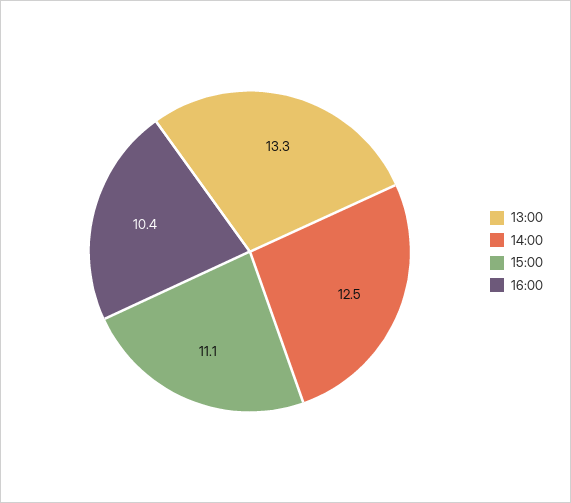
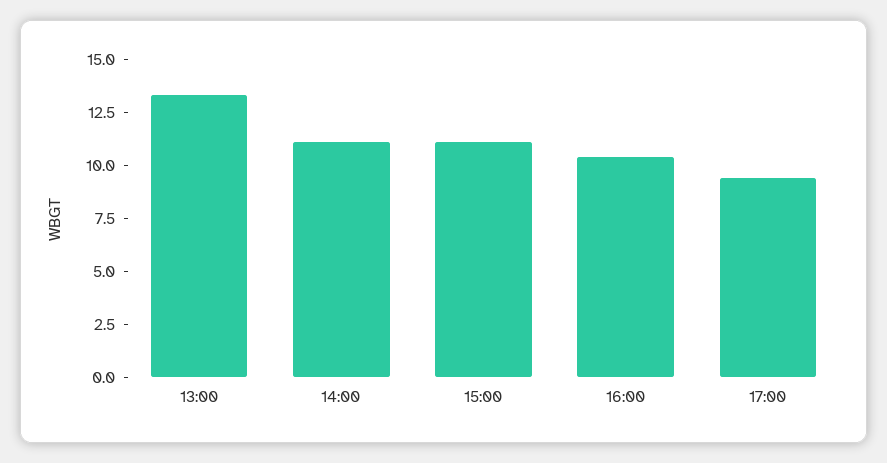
14:00: 12.5 -> 11
17:00: none -> 9.5

